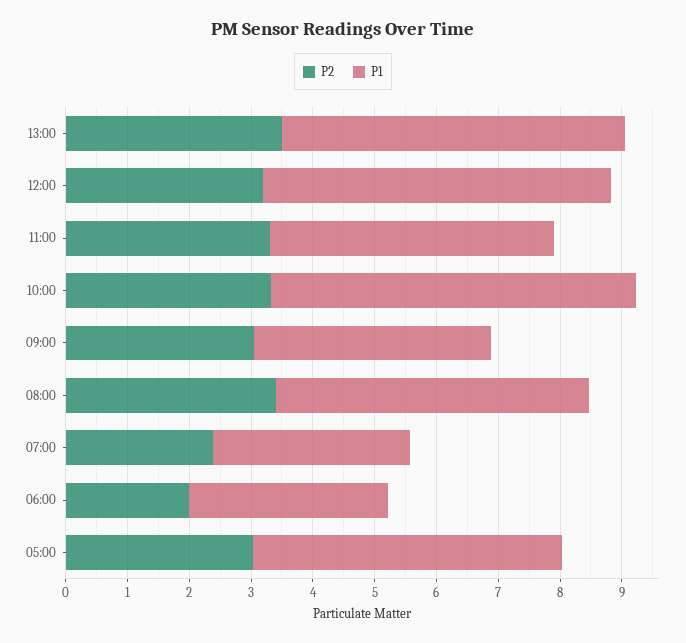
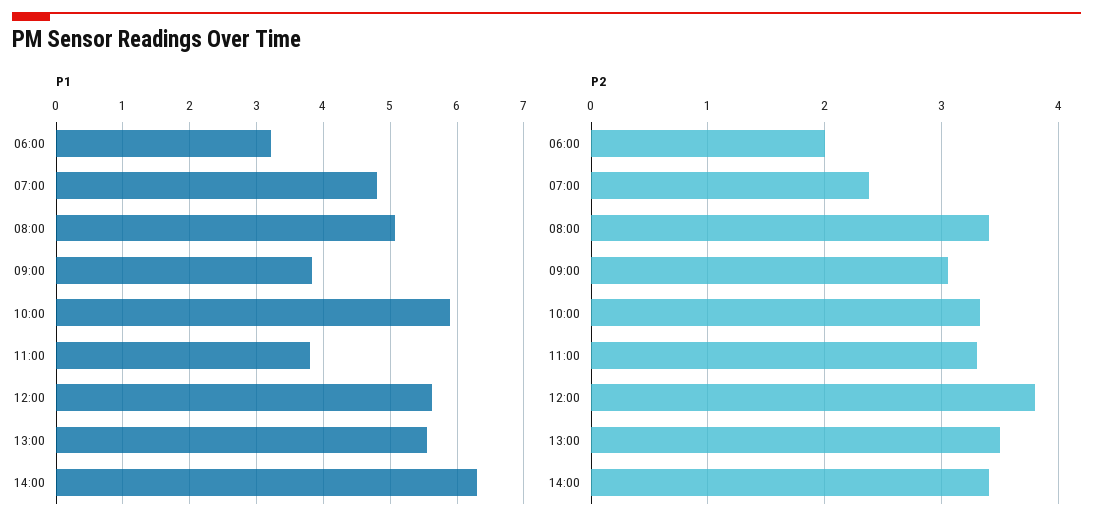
P2, 12:00: 3.2 -> 3.8
P1, 11:00: 4.6 -> 3.8
P1, 07:00: 3.2 -> 4.8
P2, 05:00: 3 -> none
P1, 05:00: 5 -> none
P1, 14:00: none -> 6.3
P2, 14:00: none -> 3.4

